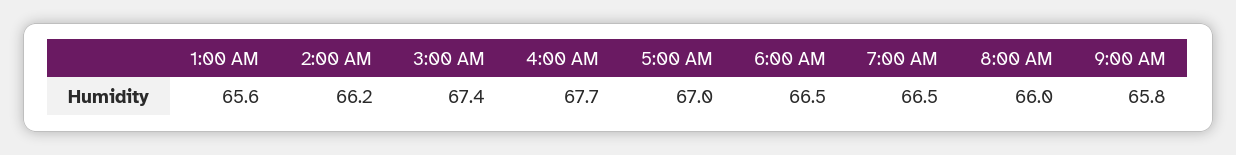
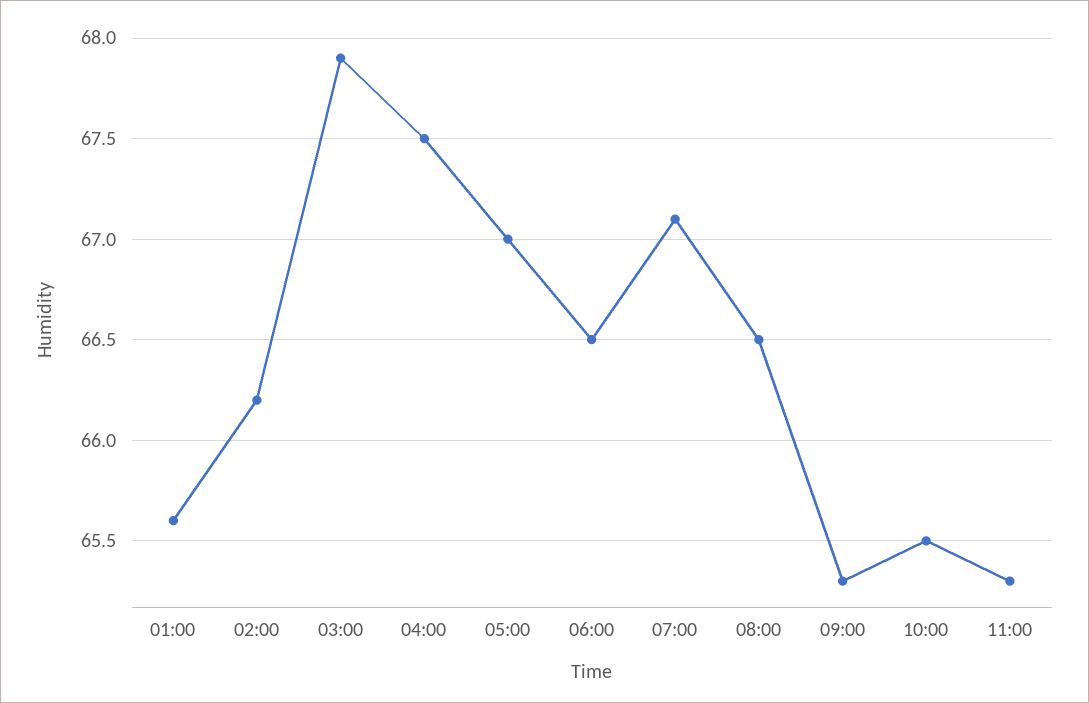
3:00 AM: 67.4 -> 67.9
4:00 AM: 67.7 -> 67.5
7:00 AM: 66.5 -> 67.1
8:00 AM: 66 -> 66.5
9:00 AM: 65.8 -> 65.3
10:00: none -> 65.5
11:00: none -> 65.3

